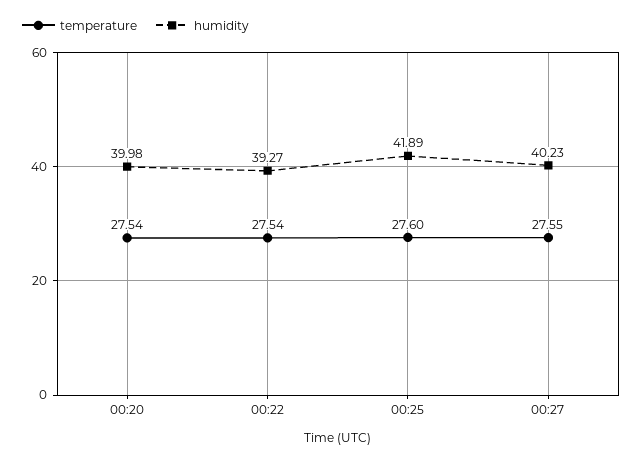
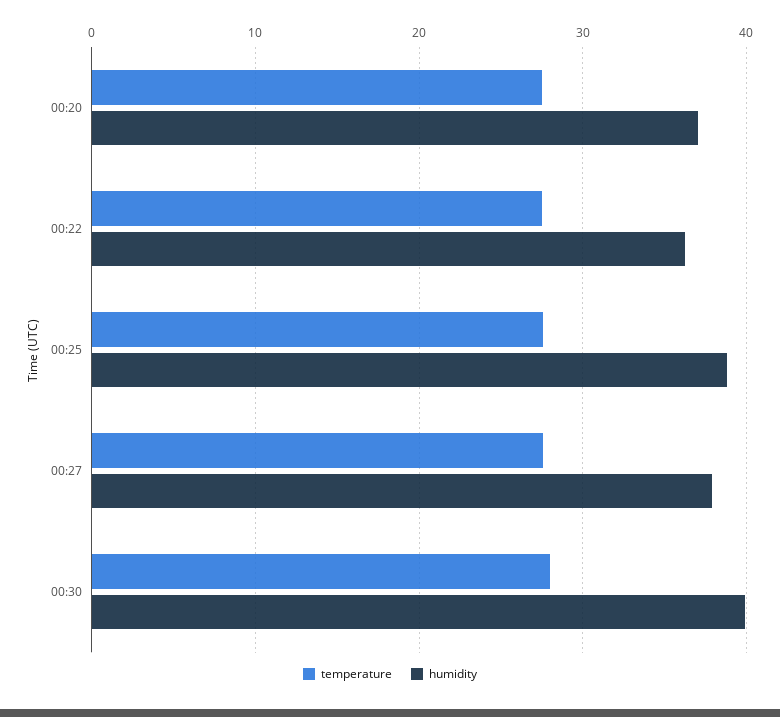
humidity, 00:20: 39.98 -> 37
humidity, 00:22: 39.27 -> 36
humidity, 00:25: 41.89 -> 39
humidity, 00:27: 40.23 -> 38
temperature, 00:30: none -> 28
humidity, 00:30: none -> 40

